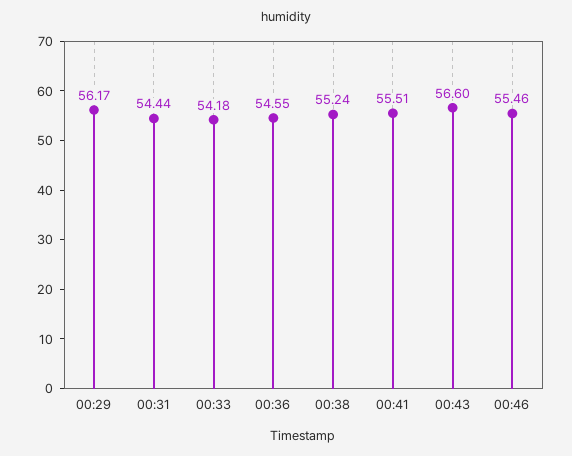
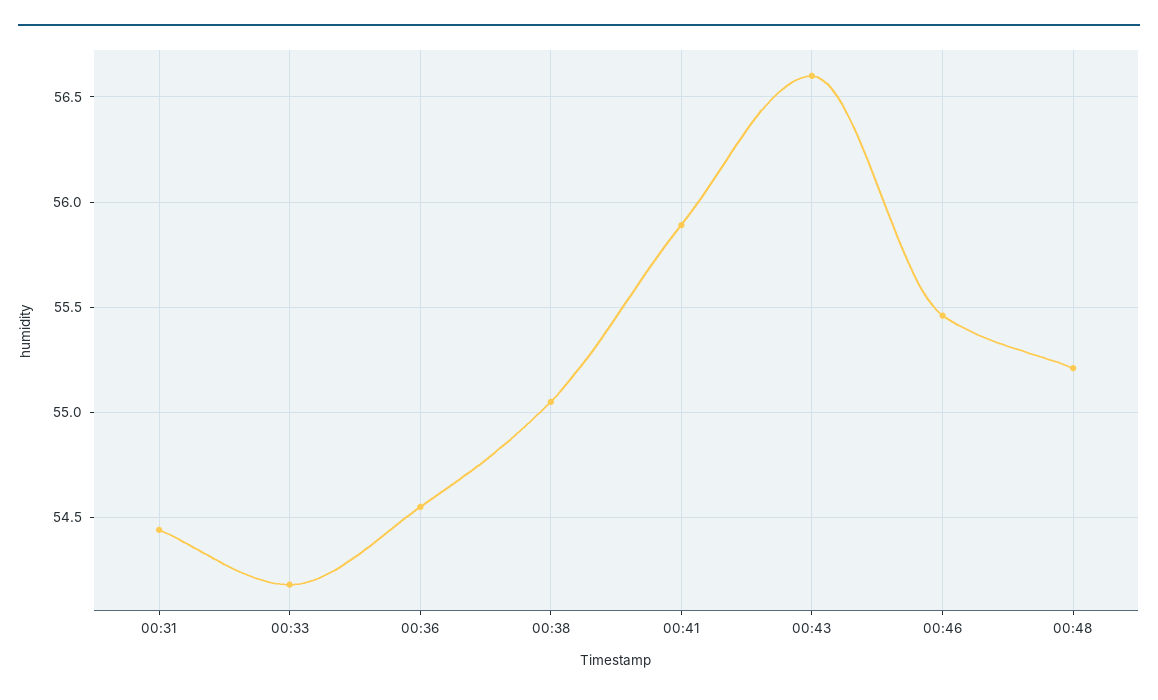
00:29: 56.17 -> none
00:38: 55.24 -> 55.05
00:41: 55.51 -> 55.9
00:48: none -> 55.2

